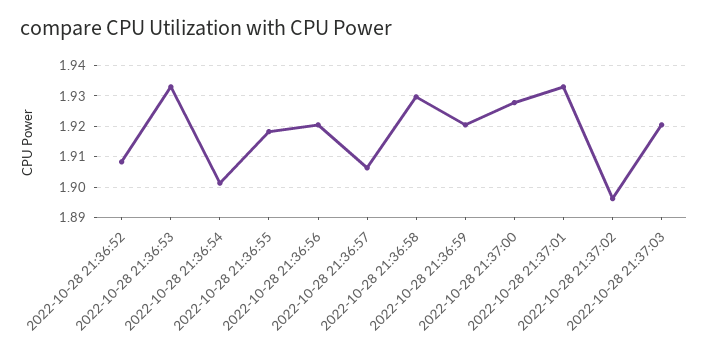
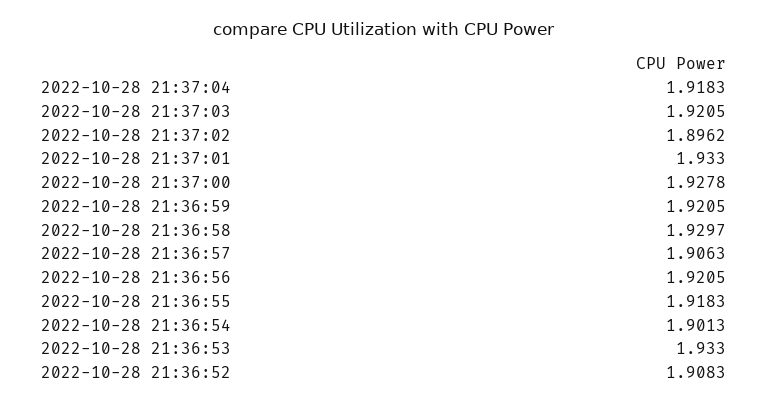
2022-10-28 21:37:04: none -> 1.9183

